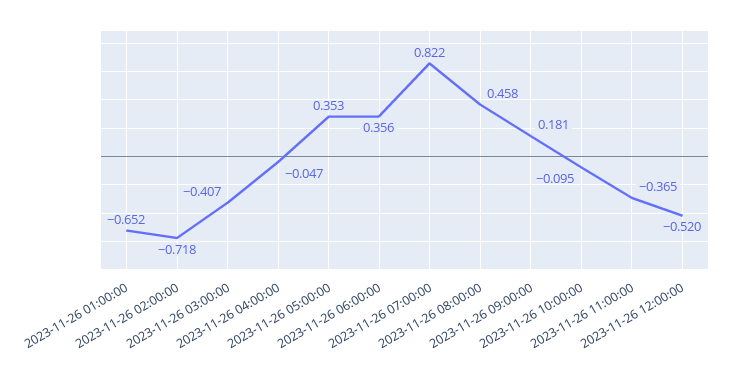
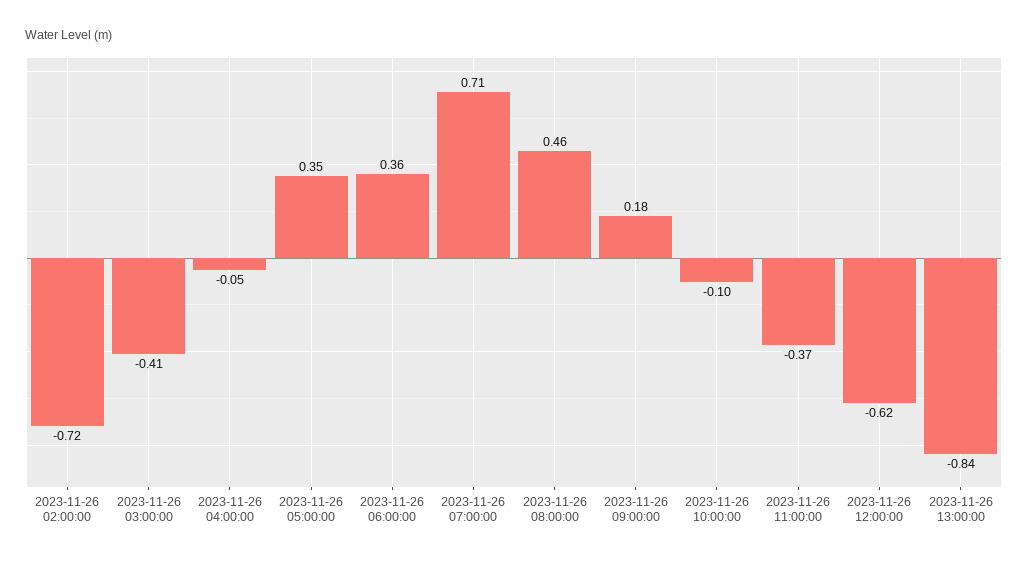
2023-11-26 01:00:00: -0.652 -> none
2023-11-26 07:00:00: 0.822 -> 0.71
2023-11-26 12:00:00: -0.52 -> -0.62
2023-11-26 13:00:00: none -> -0.84

